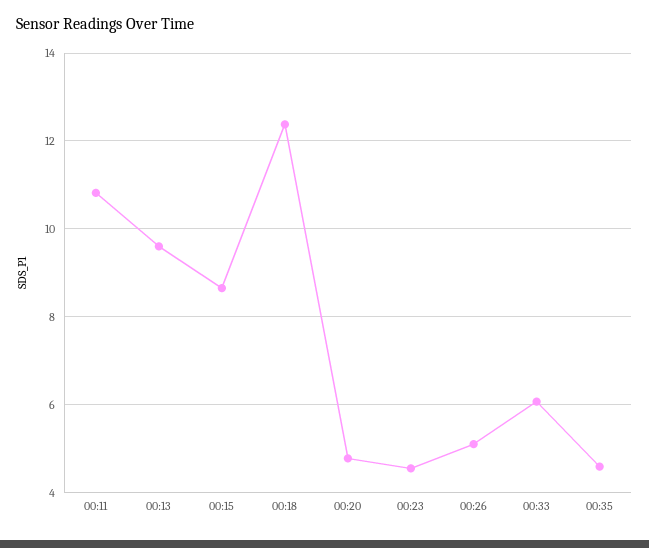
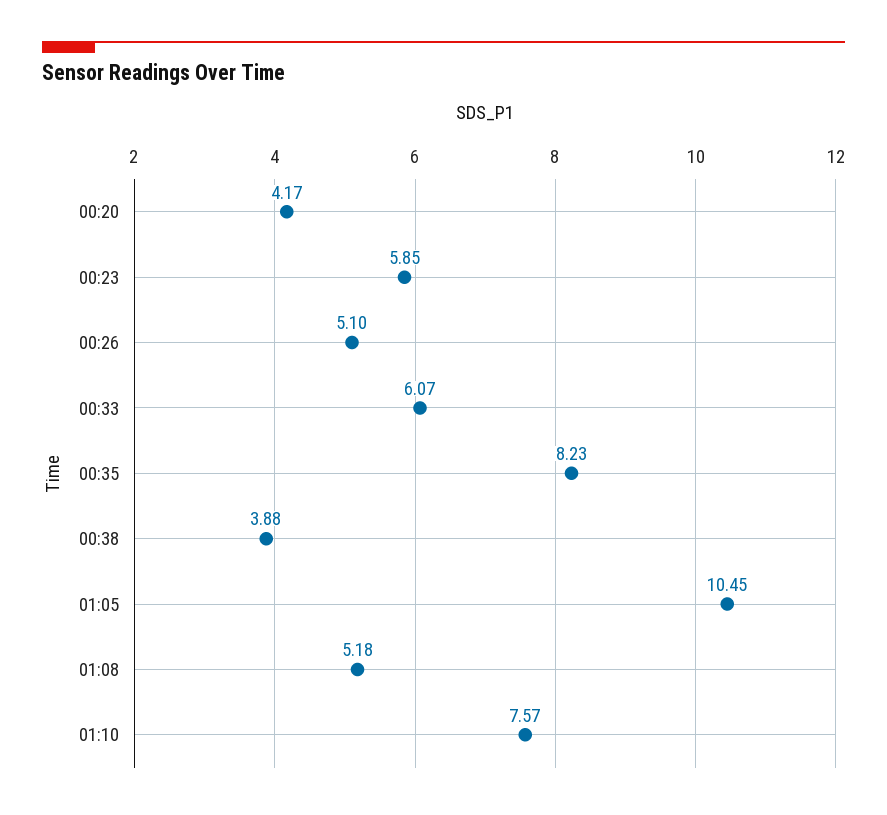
00:11: 10.8 -> none
00:13: 9.6 -> none
00:15: 8.6 -> none
00:18: 12.4 -> none
00:20: 4.8 -> 4.17
00:23: 4.6 -> 5.85
00:35: 4.6 -> 8.23
00:38: none -> 3.88
01:05: none -> 10.45
01:08: none -> 5.18
01:10: none -> 7.57

